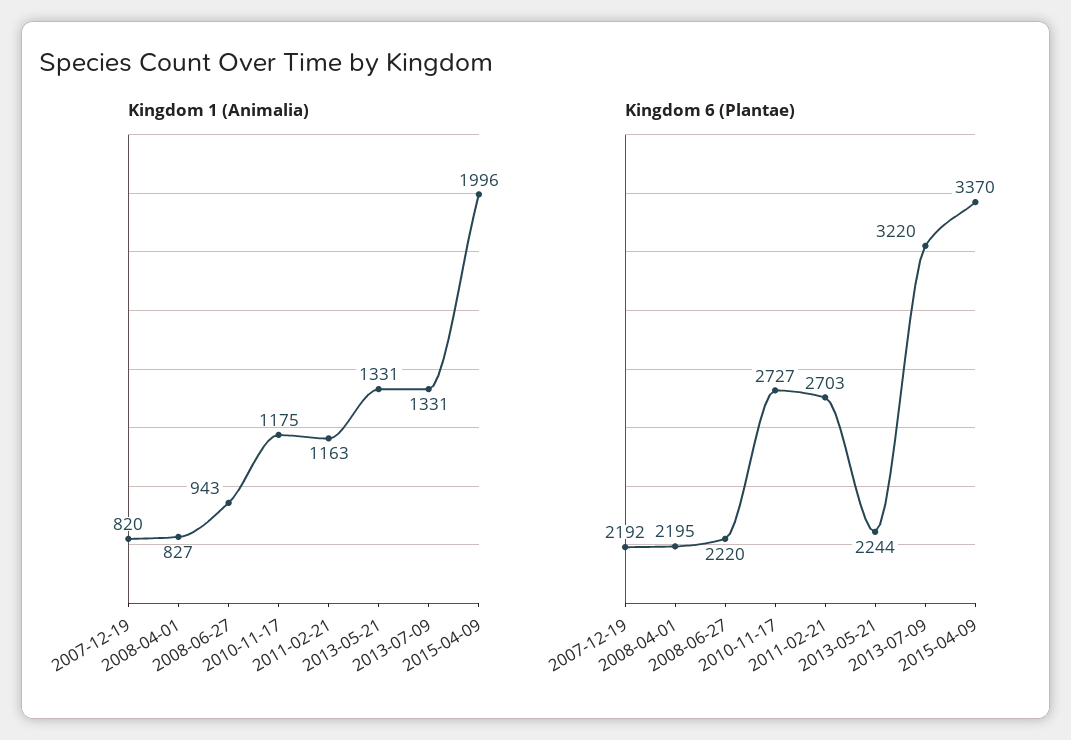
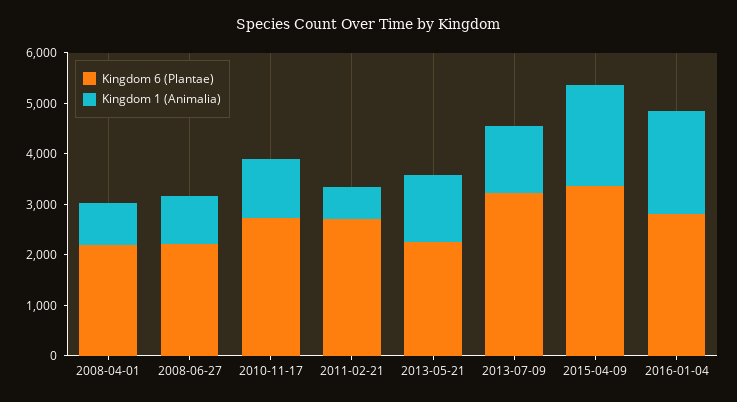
Kingdom 1 (Animalia), 2007-12-19: 820 -> none
Kingdom 1 (Animalia), 2011-02-21: 1163 -> 600
Kingdom 6 (Plantae), 2007-12-19: 2192 -> none
Kingdom 6 (Plantae), 2016-01-04: none -> 2800
Kingdom 1 (Animalia), 2016-01-04: none -> 2000

